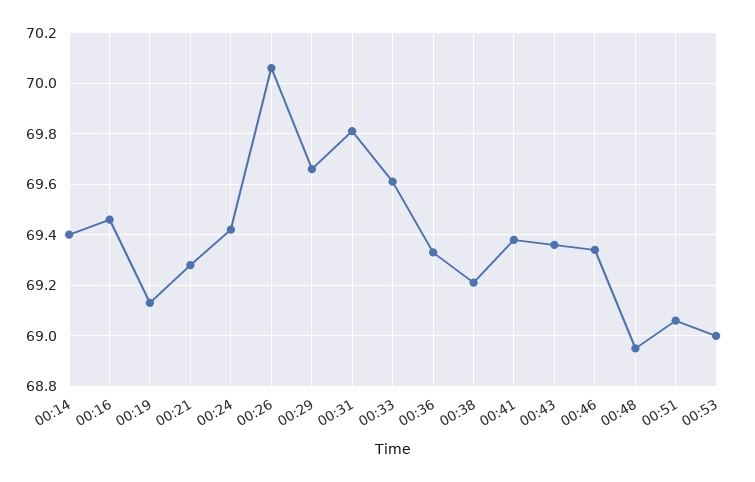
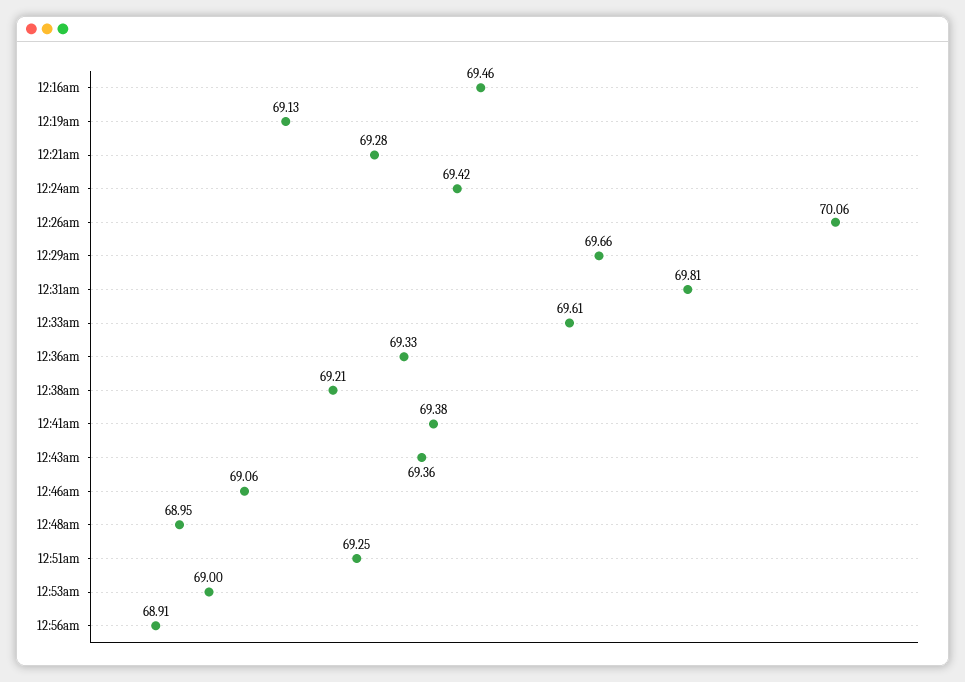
00:14: 69.4 -> none
00:46: 69.35 -> 69.06
00:51: 69.05 -> 69.25
12:56am: none -> 68.91

